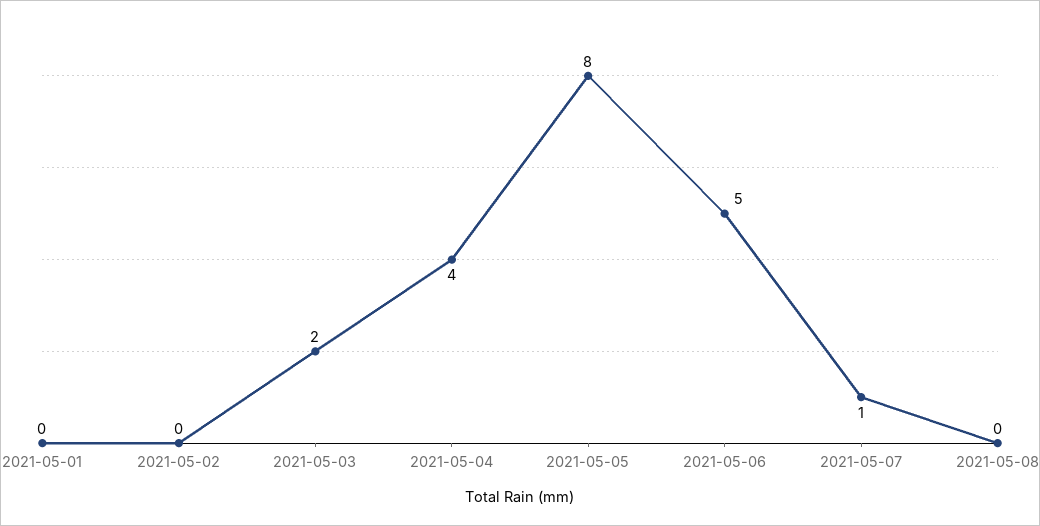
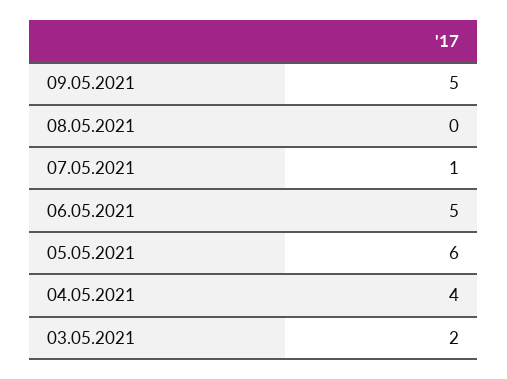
2021-05-01: 0 -> none
2021-05-02: 0 -> none
2021-05-05: 8 -> 6
09.05.2021: none -> 5

